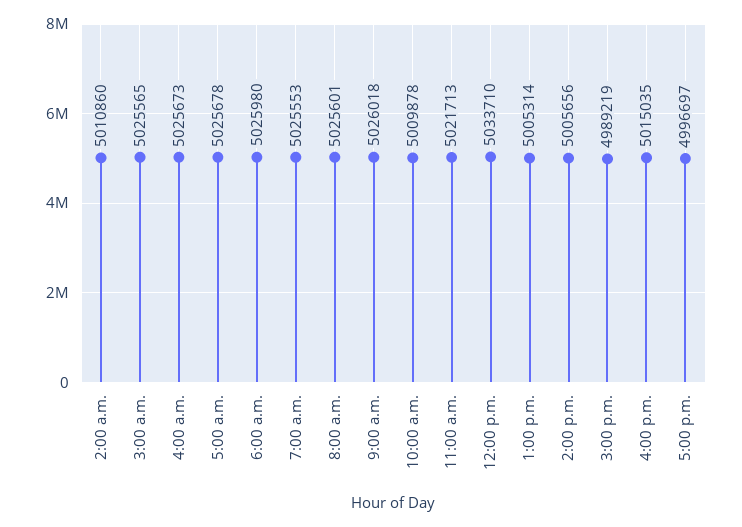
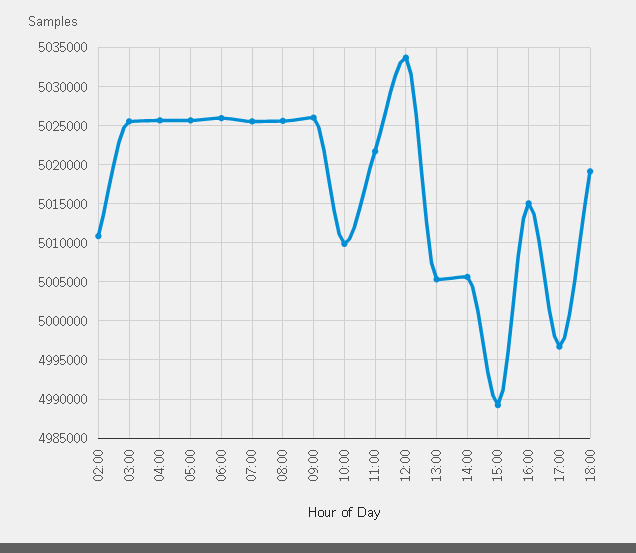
18:00: none -> 5019000

